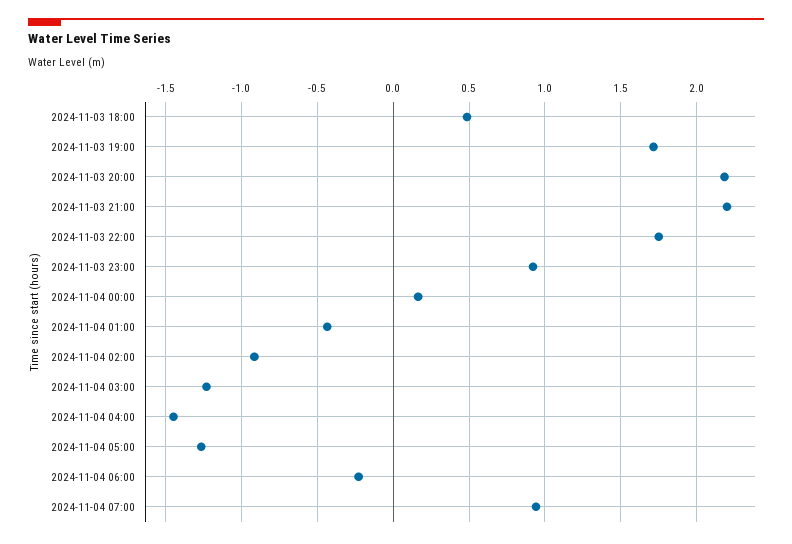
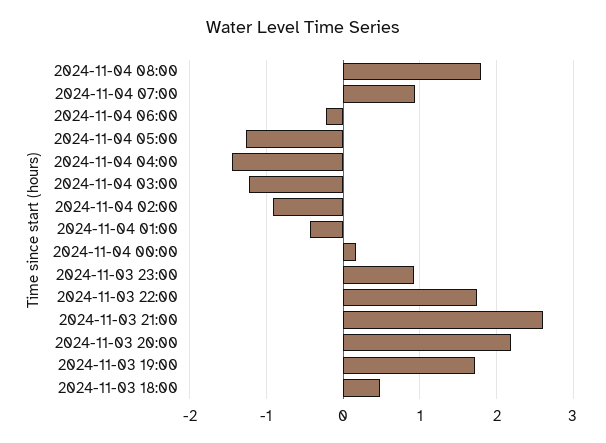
2024-11-03 21:00: 2.2 -> 2.6
2024-11-04 08:00: none -> 1.8

